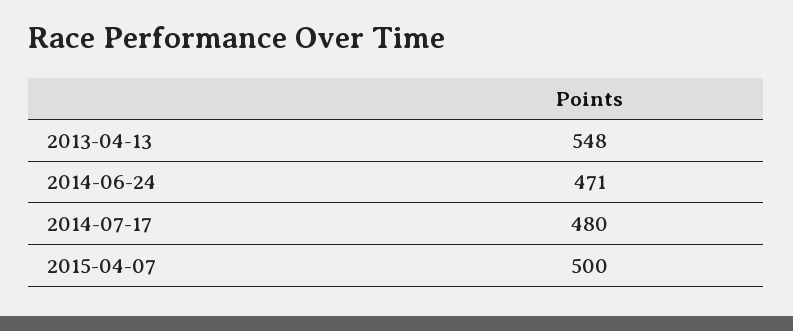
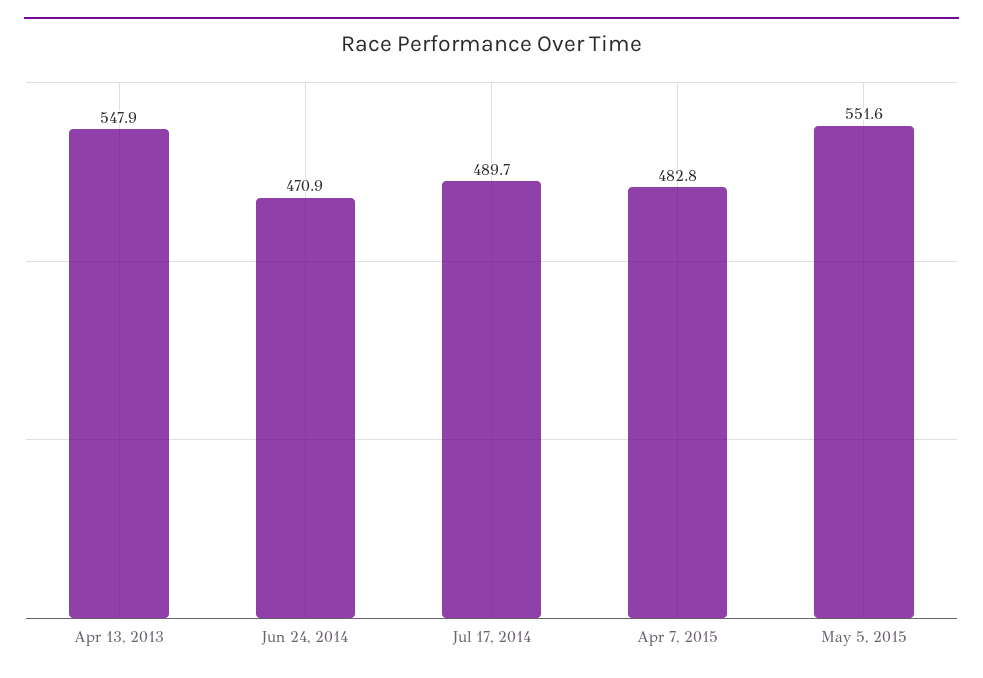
2014-07-17: 480 -> 489.7
2015-04-07: 500 -> 482.8
May 5, 2015: none -> 551.6

